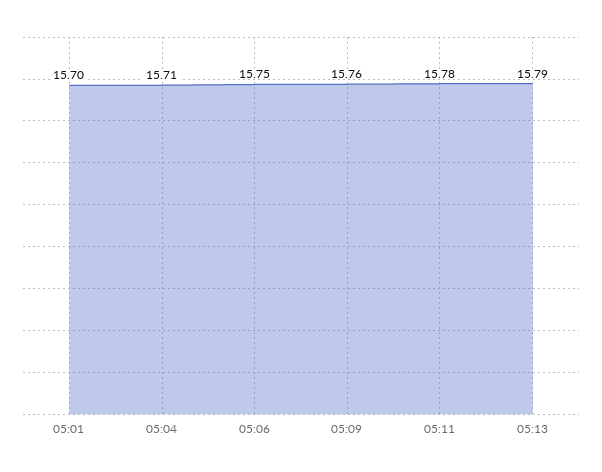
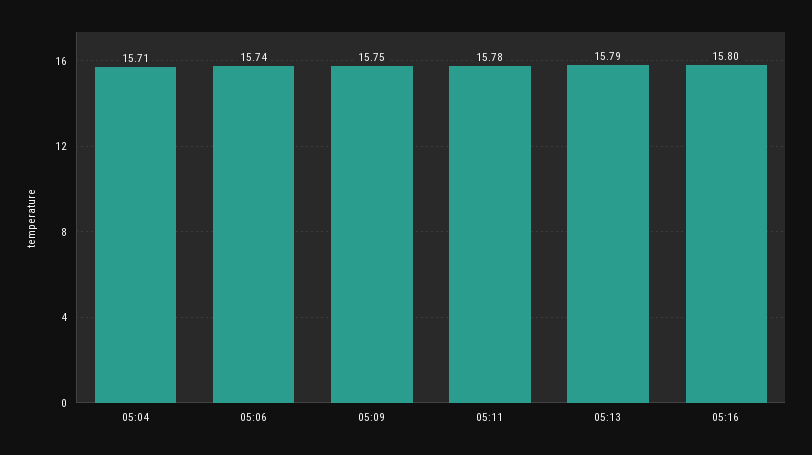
05:01: 15.7 -> none
05:06: 15.75 -> 15.74
05:09: 15.76 -> 15.75
05:16: none -> 15.8

